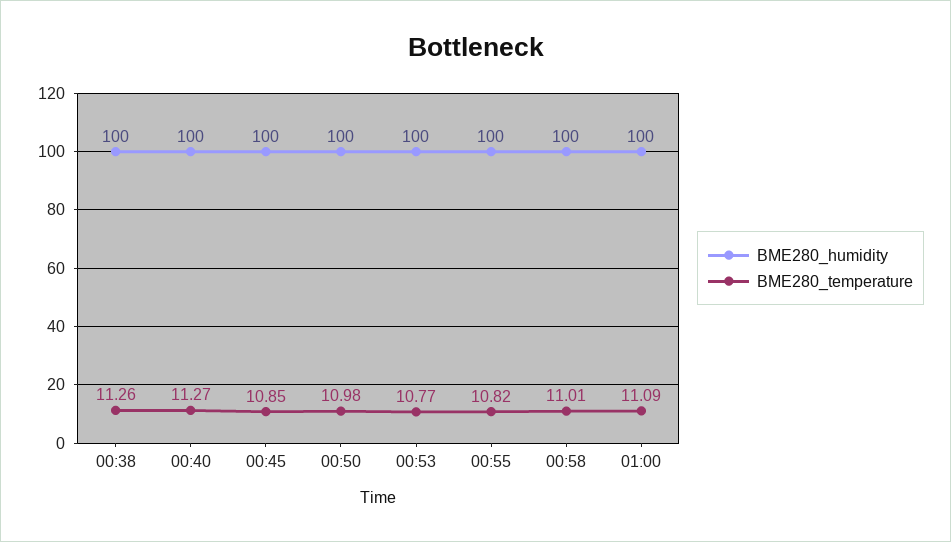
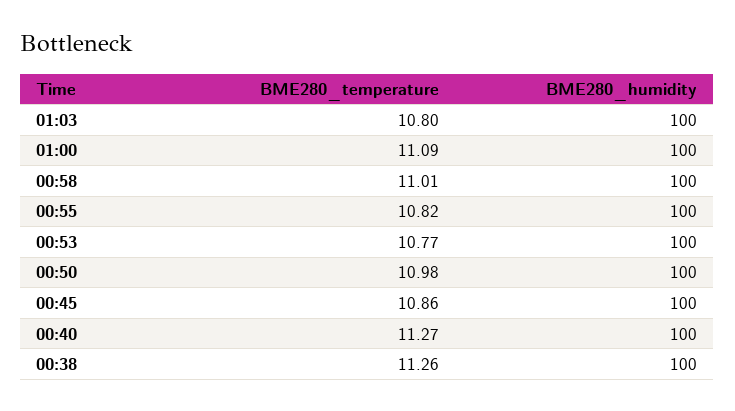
BME280_temperature, 00:45: 10.85 -> 10.86
BME280_temperature, 01:03: none -> 10.8
BME280_humidity, 01:03: none -> 100

